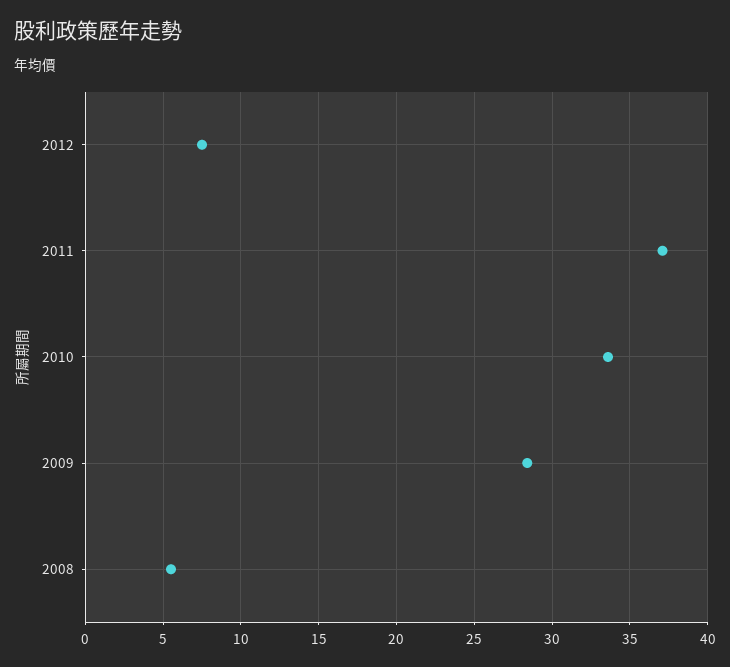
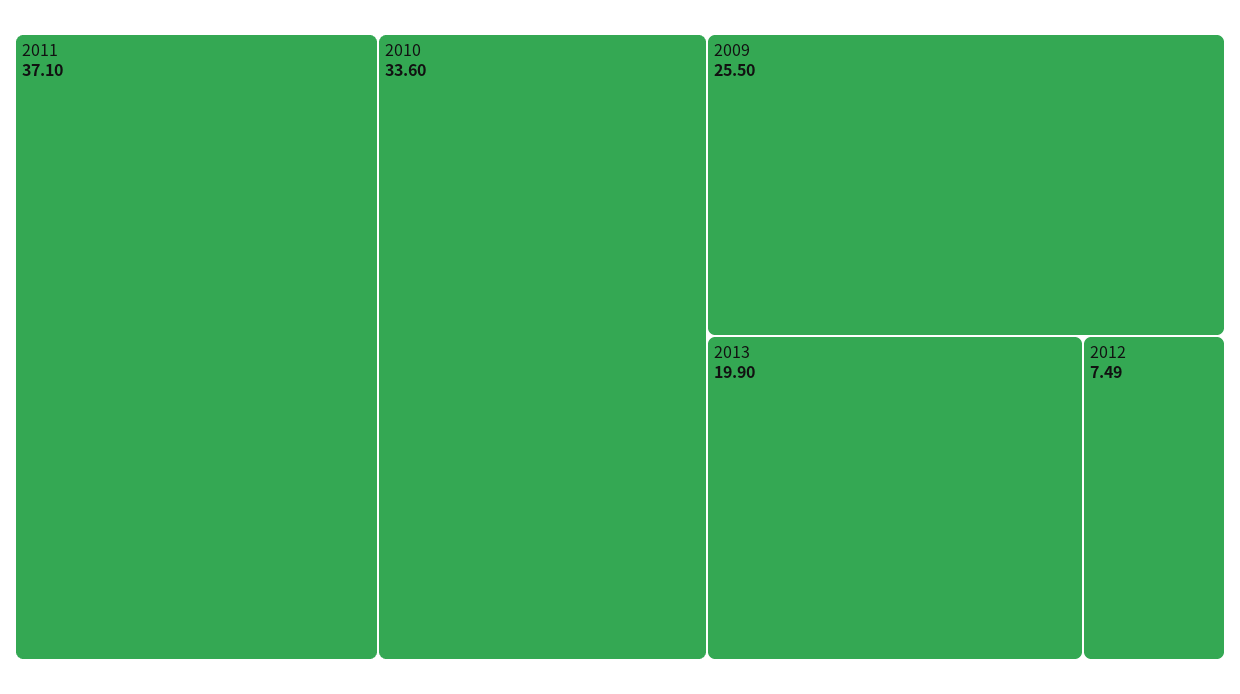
2009: 28.5 -> 25.5
2008: 5.5 -> none
2013: none -> 19.9

